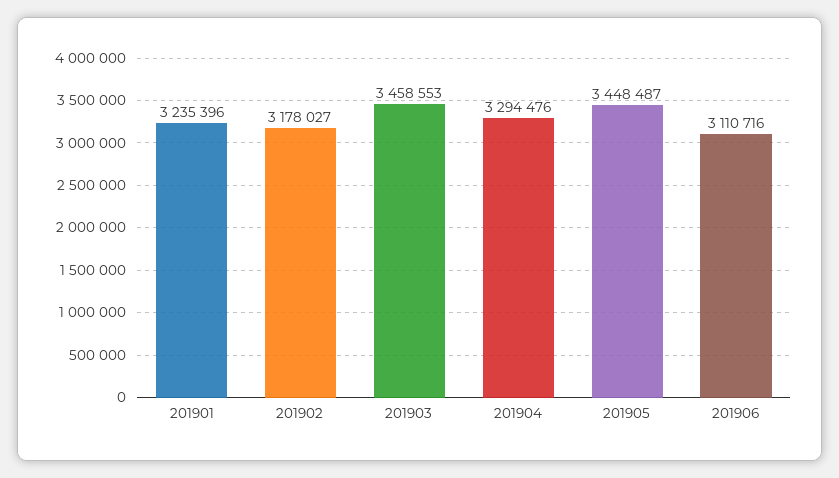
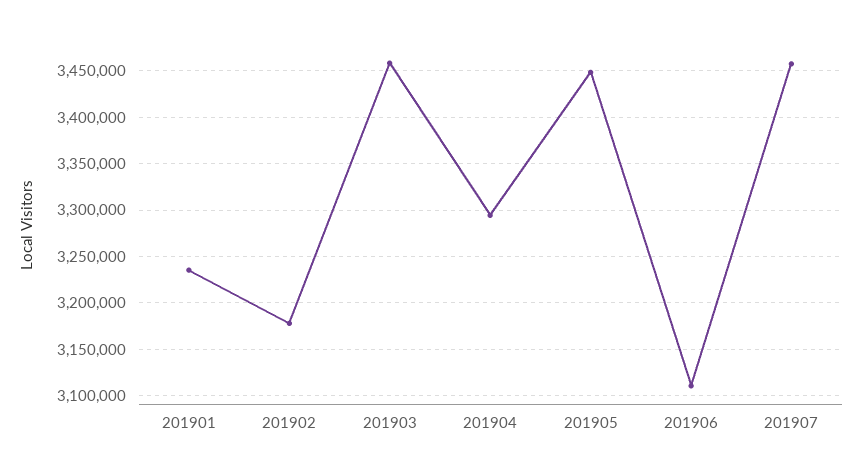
201907: none -> 3460000

